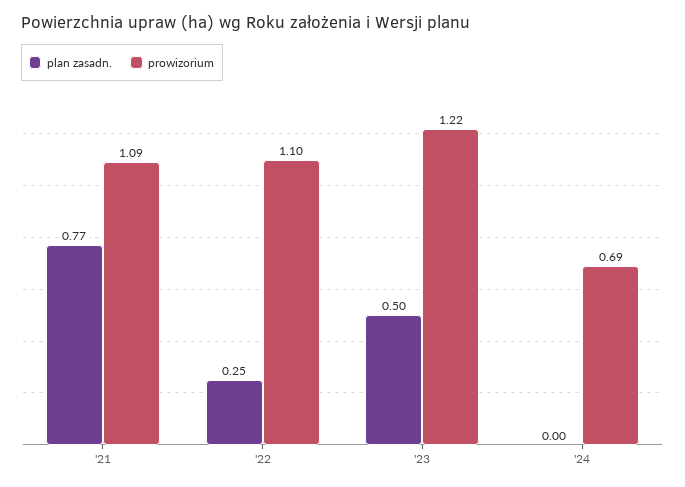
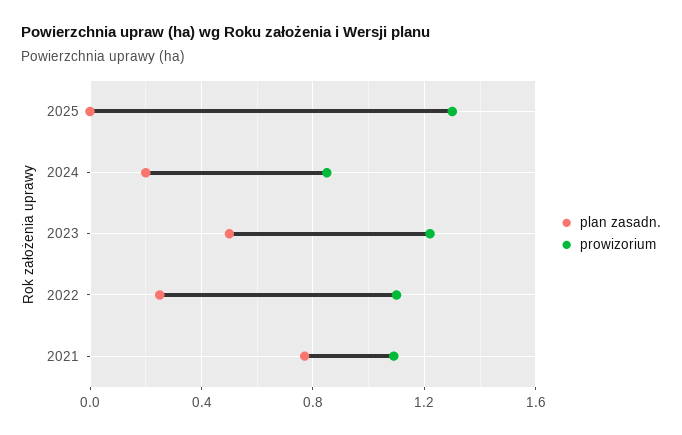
plan zasadn., '24: 0 -> 0.2
prowizorium, '24: 0.69 -> 0.85
plan zasadn., 2025: none -> 0
prowizorium, 2025: none -> 1.3

